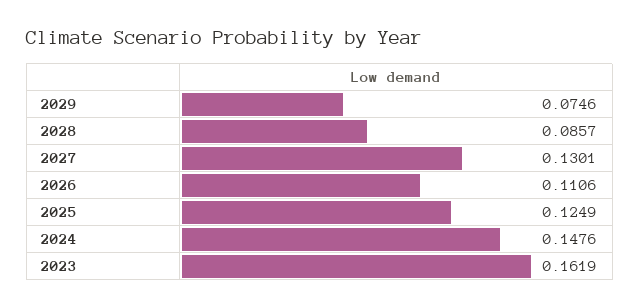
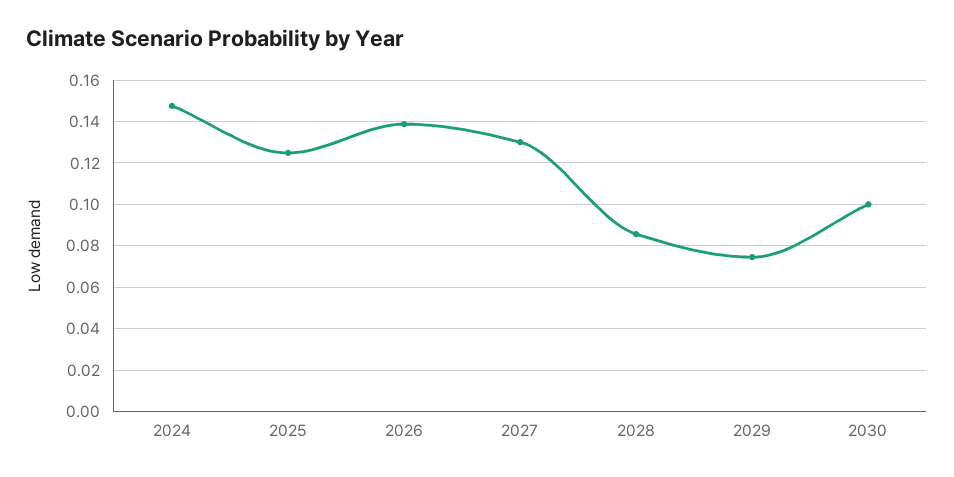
2026: 0.1106 -> 0.14
2023: 0.1619 -> none
2030: none -> 0.1

